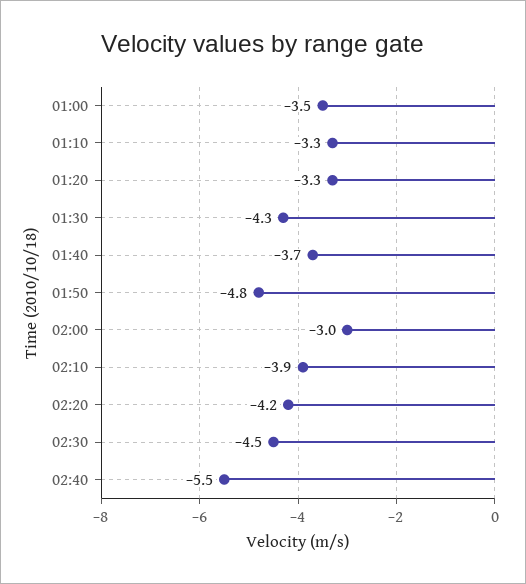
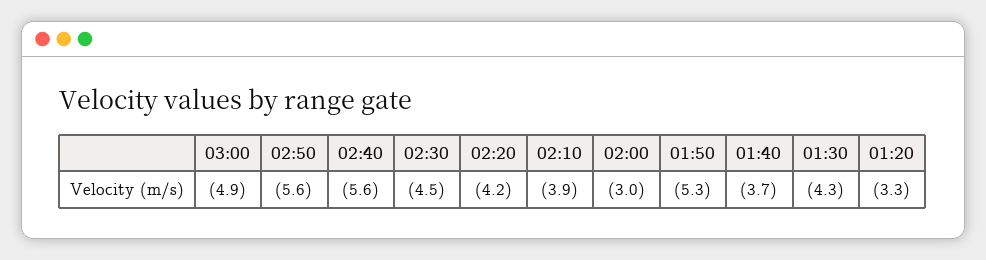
01:00: -3.5 -> none
01:10: -3.3 -> none
01:50: -4.8 -> -5.3
02:40: -5.5 -> -5.6
03:00: none -> -4.9
02:50: none -> -5.6

